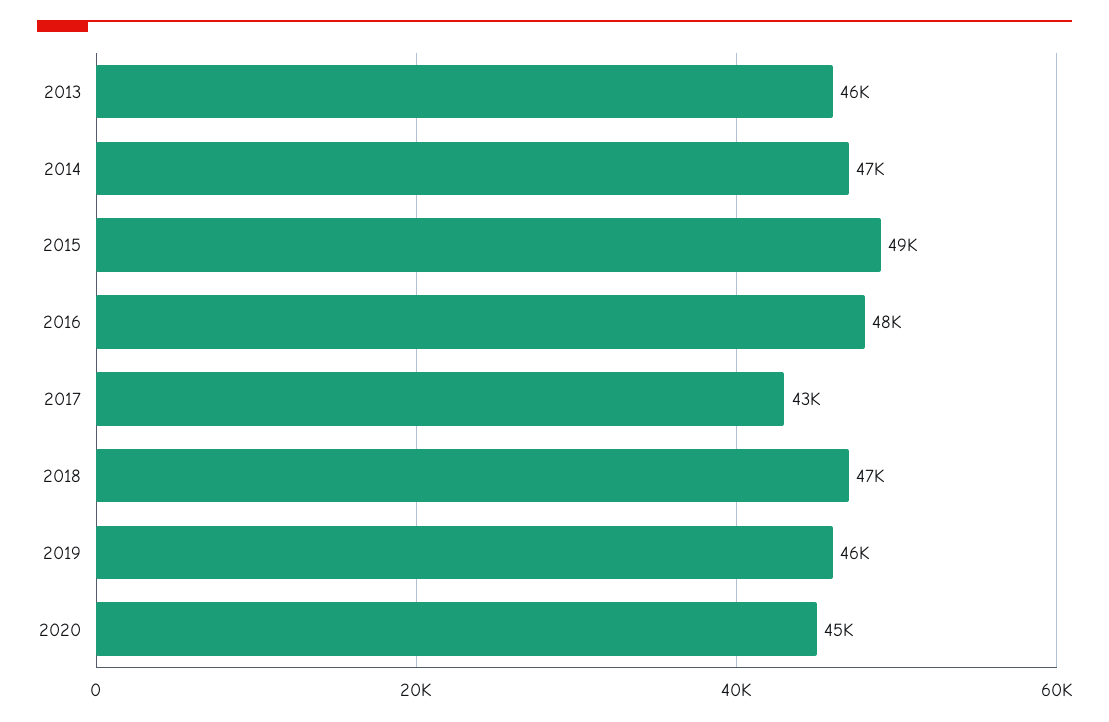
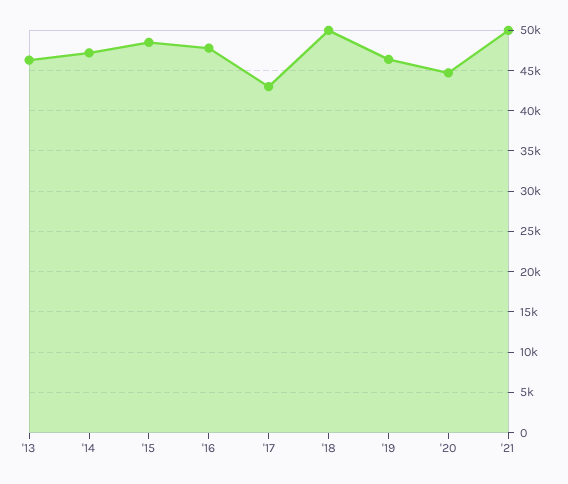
2018: 47000 -> 50000
'21: none -> 50000

